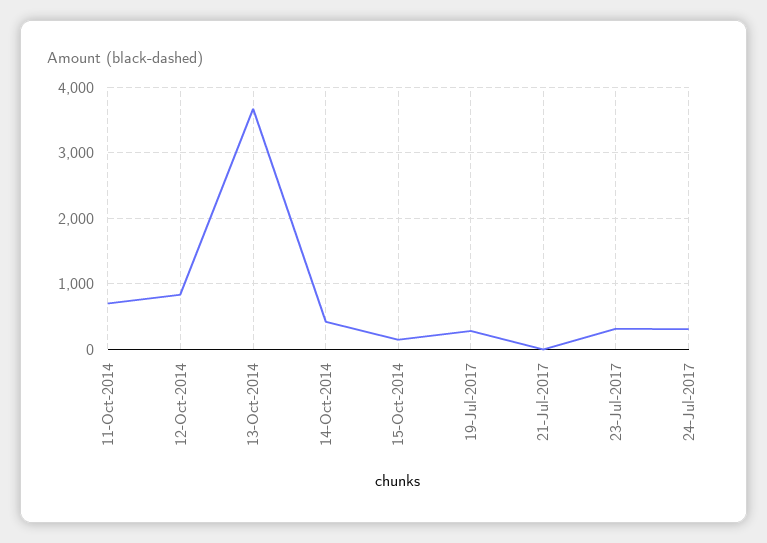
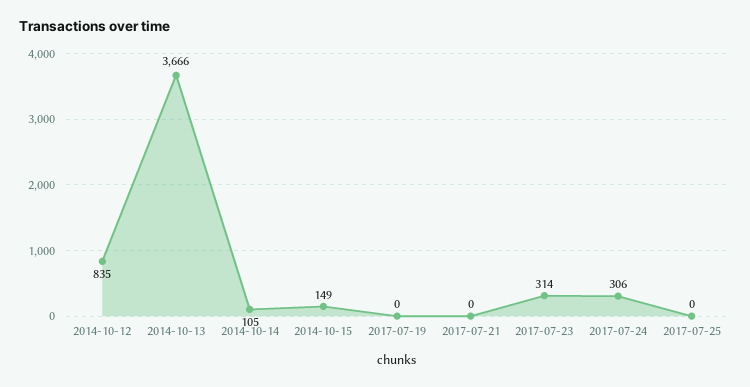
11-Oct-2014: 700 -> none
14-Oct-2014: 400 -> 105
19-Jul-2017: 300 -> 0
2017-07-25: none -> 0

